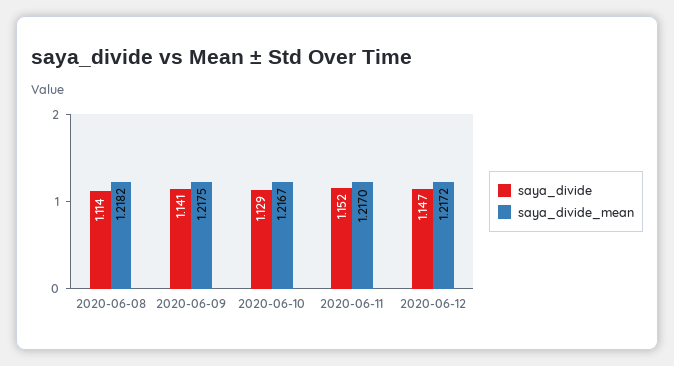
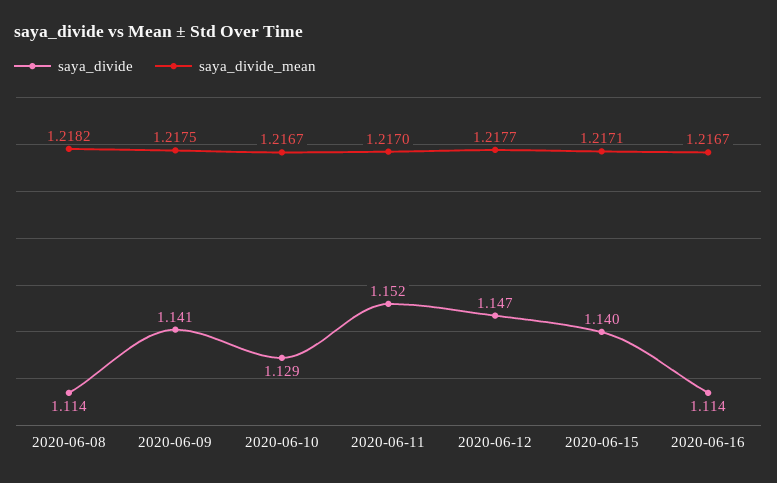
saya_divide_mean, 2020-06-12: 1.2172 -> 1.2177
saya_divide, 2020-06-15: none -> 1.14
saya_divide_mean, 2020-06-15: none -> 1.2171
saya_divide, 2020-06-16: none -> 1.114
saya_divide_mean, 2020-06-16: none -> 1.2167

